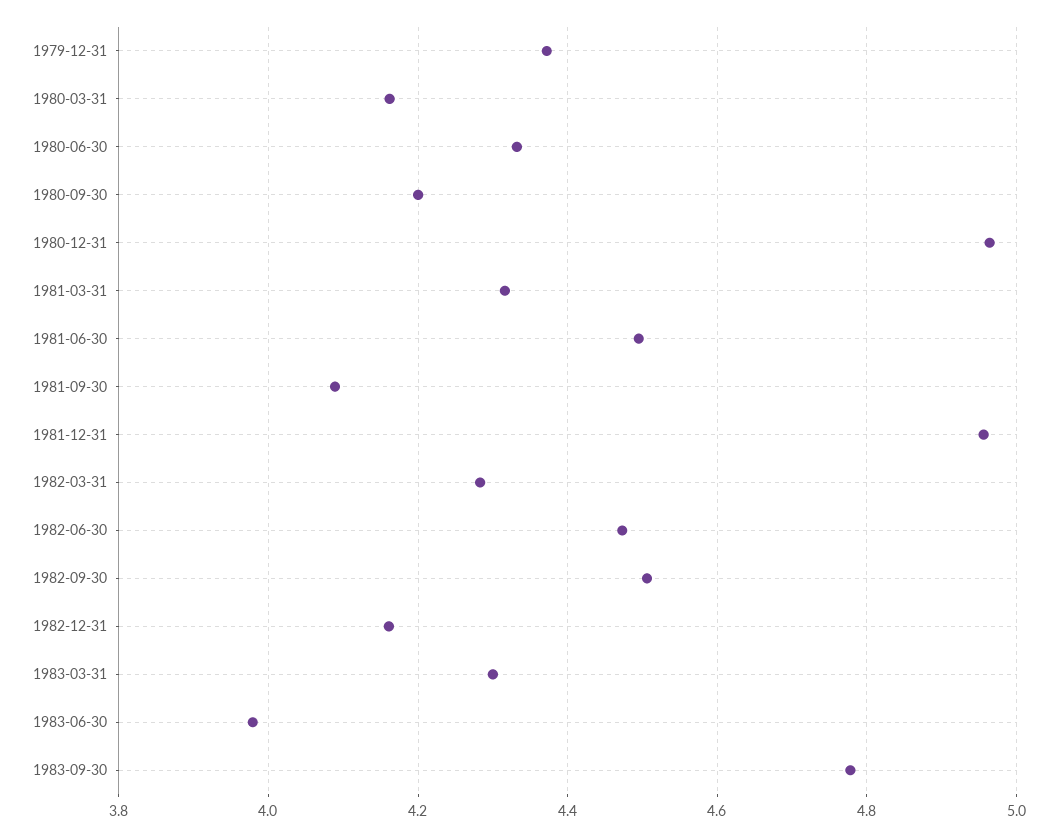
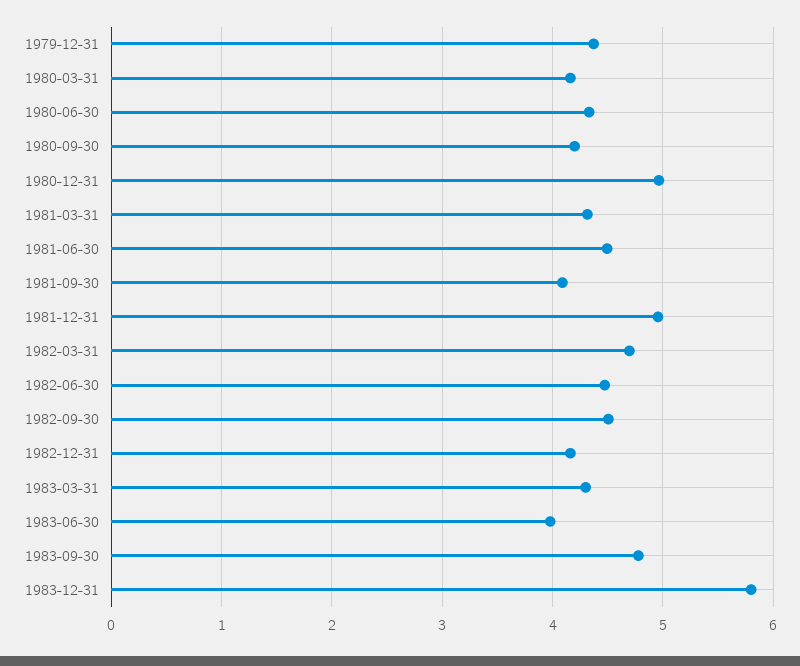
1982-03-31: 4.28 -> 4.7
1983-12-31: none -> 5.8

